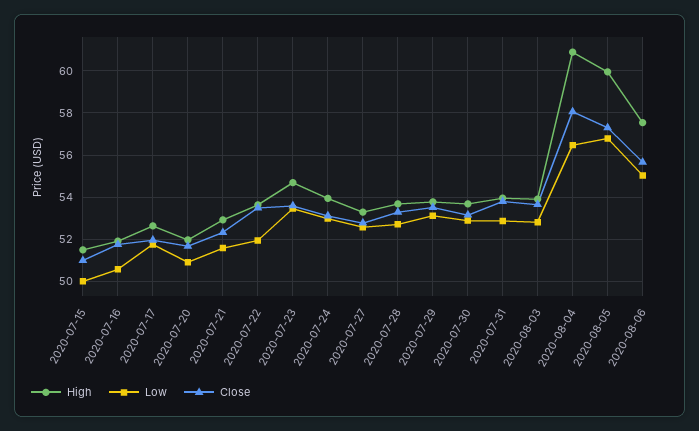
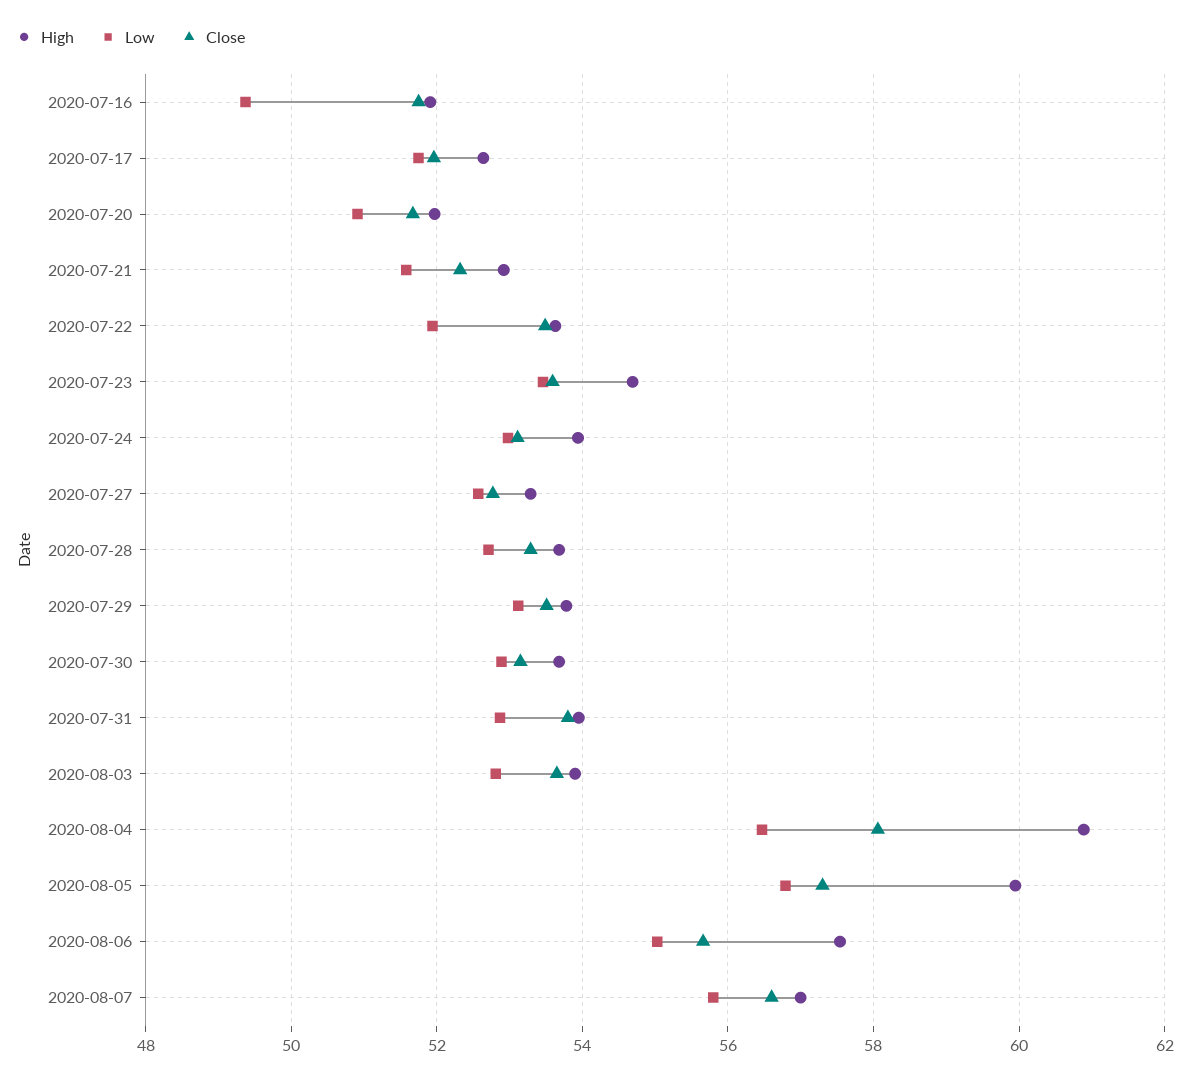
High, 2020-07-15: 51.5 -> none
Low, 2020-07-15: 50 -> none
Close, 2020-07-15: 51 -> none
Low, 2020-07-16: 50.5 -> 49.4
High, 2020-08-07: none -> 57
Low, 2020-08-07: none -> 55.8
Close, 2020-08-07: none -> 56.6

